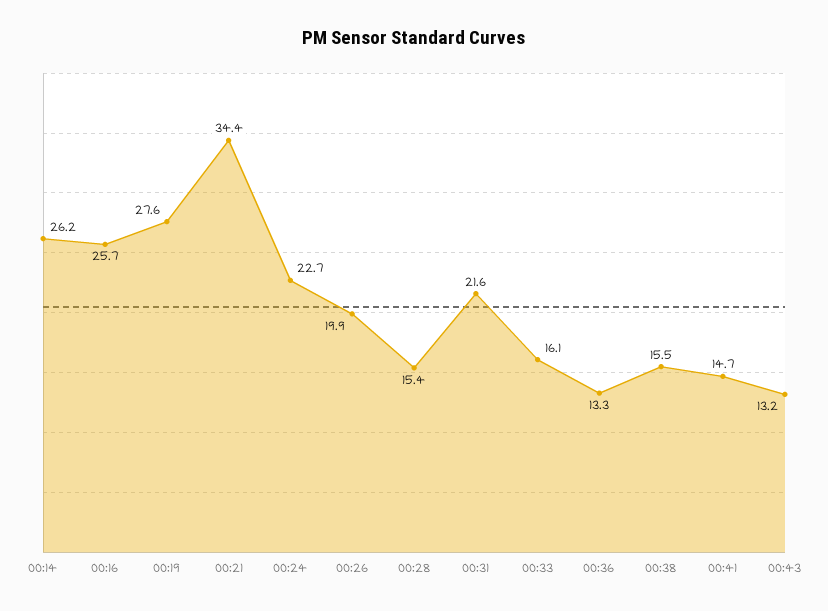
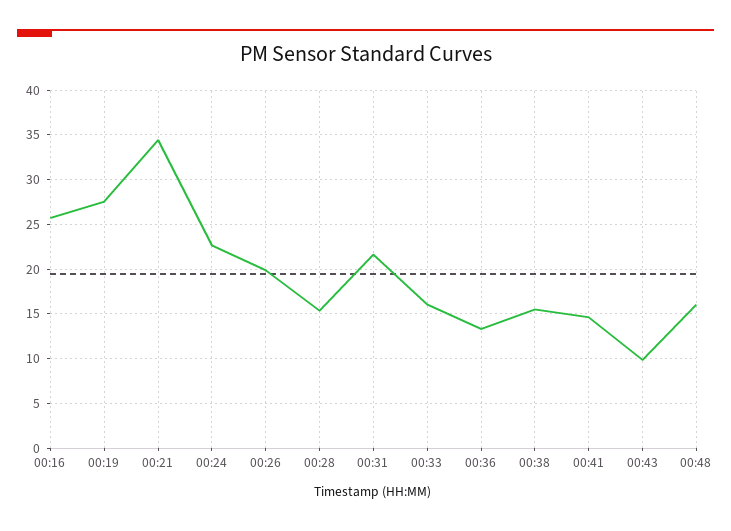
00:14: 26.2 -> none
00:43: 13.2 -> 10
00:48: none -> 16

